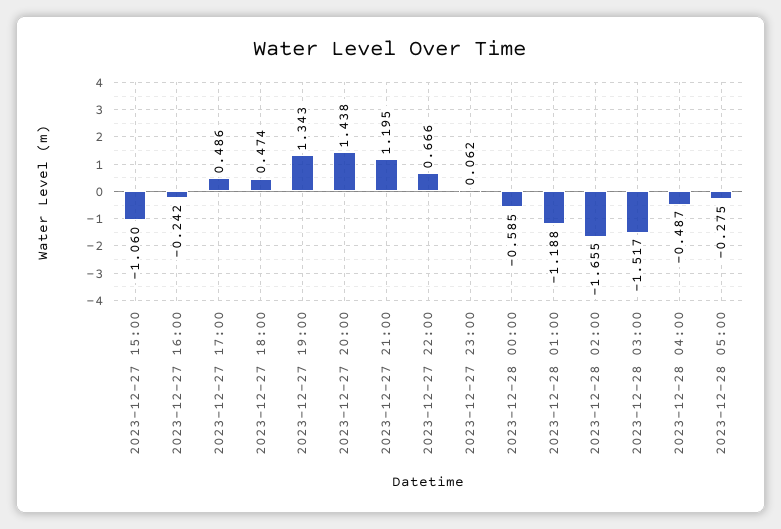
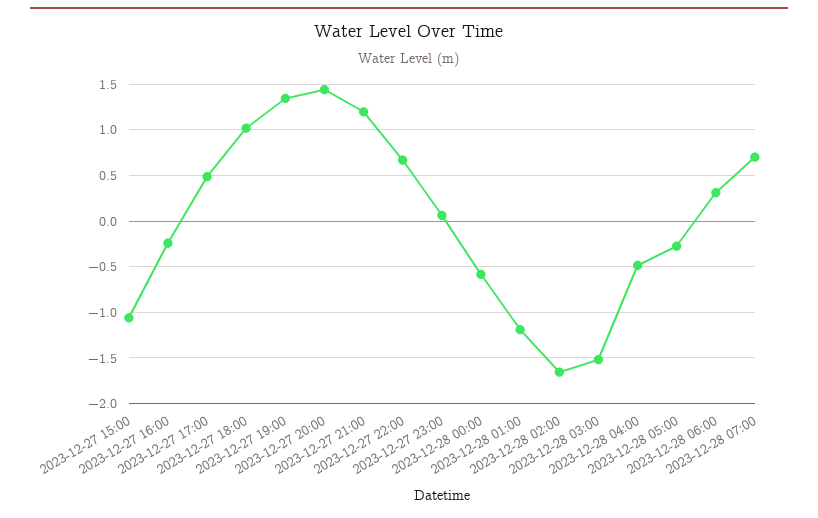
2023-12-27 18:00: 0.474 -> 1
2023-12-28 06:00: none -> 0.3
2023-12-28 07:00: none -> 0.7

